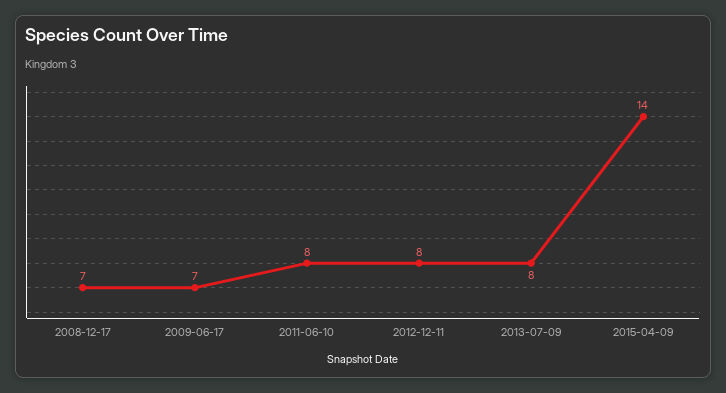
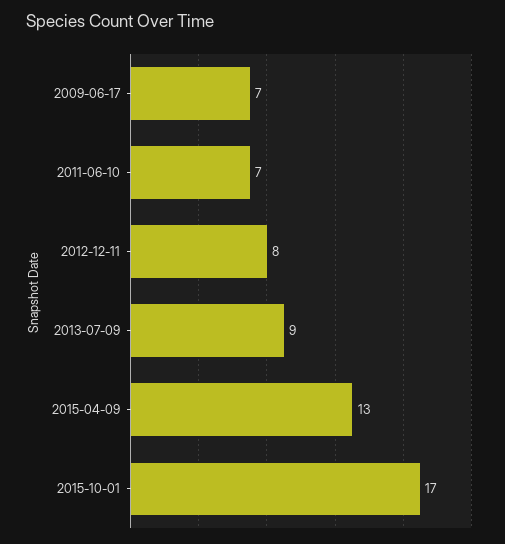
2008-12-17: 7 -> none
2011-06-10: 8 -> 7
2013-07-09: 8 -> 9
2015-04-09: 14 -> 13
2015-10-01: none -> 17

